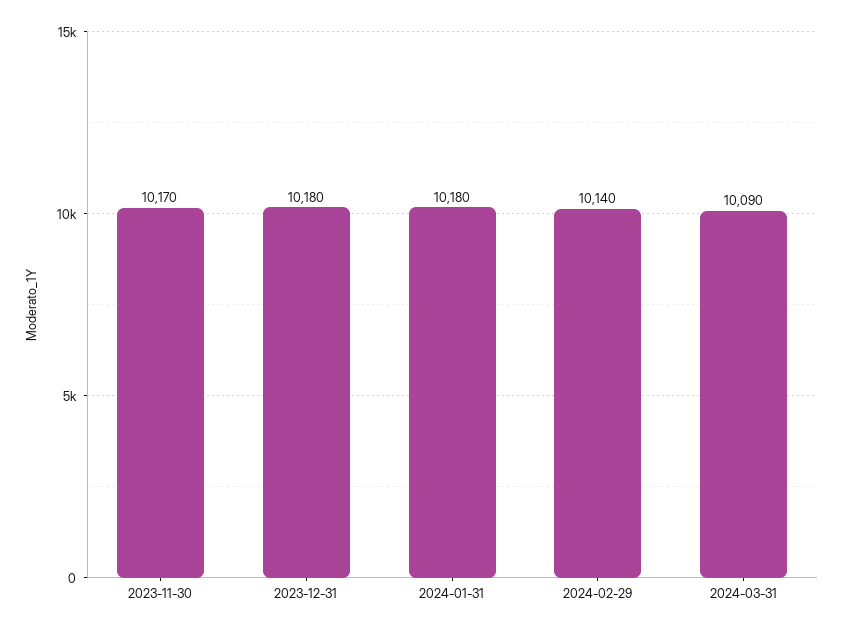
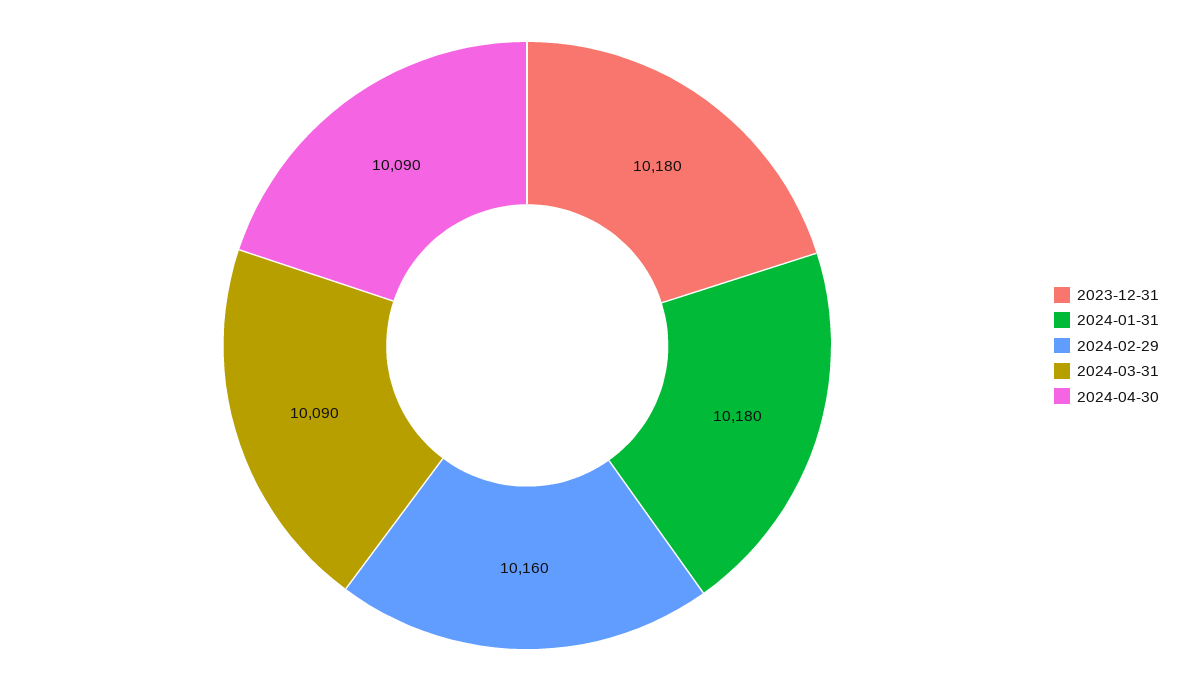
2023-11-30: 10170 -> none
2024-02-29: 10140 -> 10160
2024-04-30: none -> 10090

